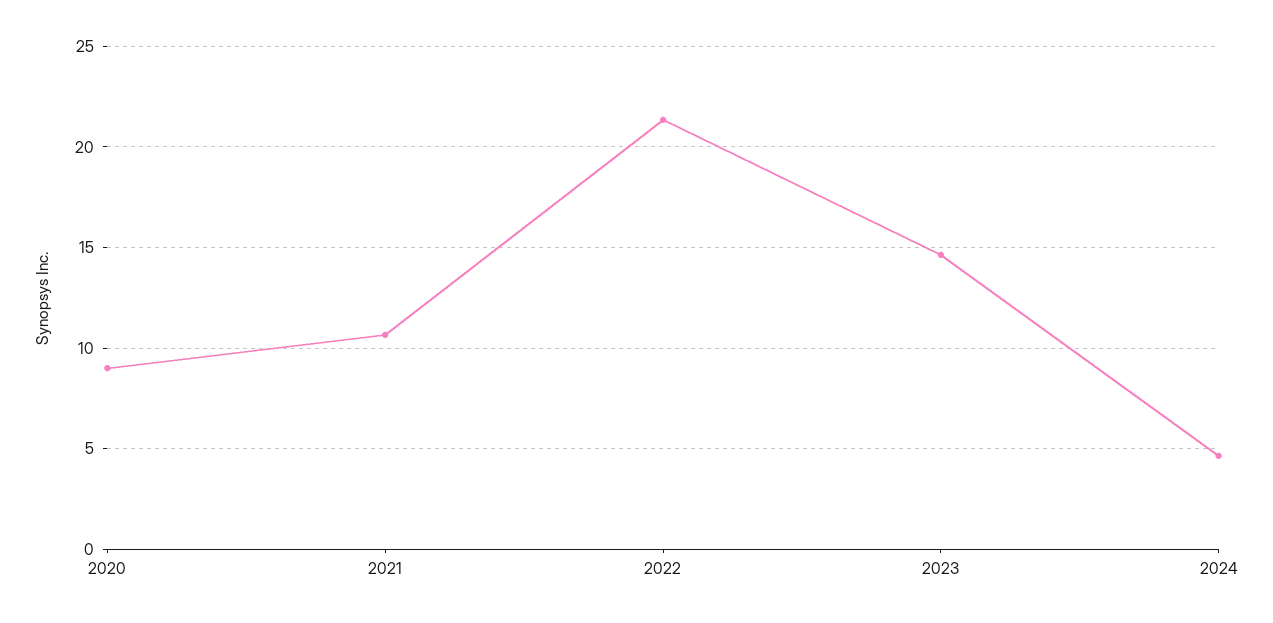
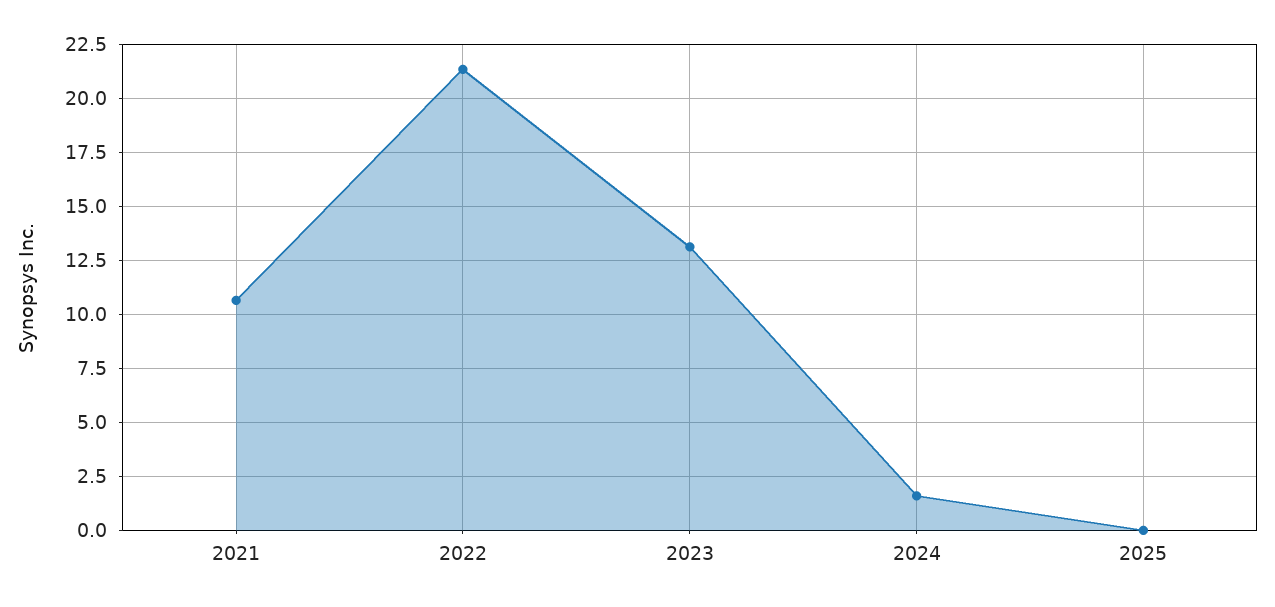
2020: 9 -> none
2023: 14.5 -> 13
2024: 4.5 -> 1.5
2025: none -> 0

